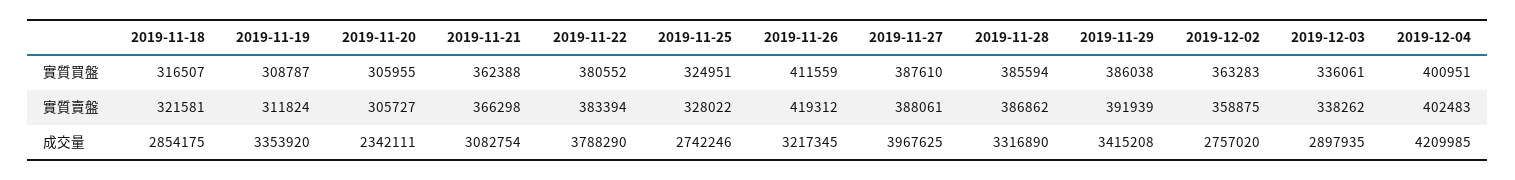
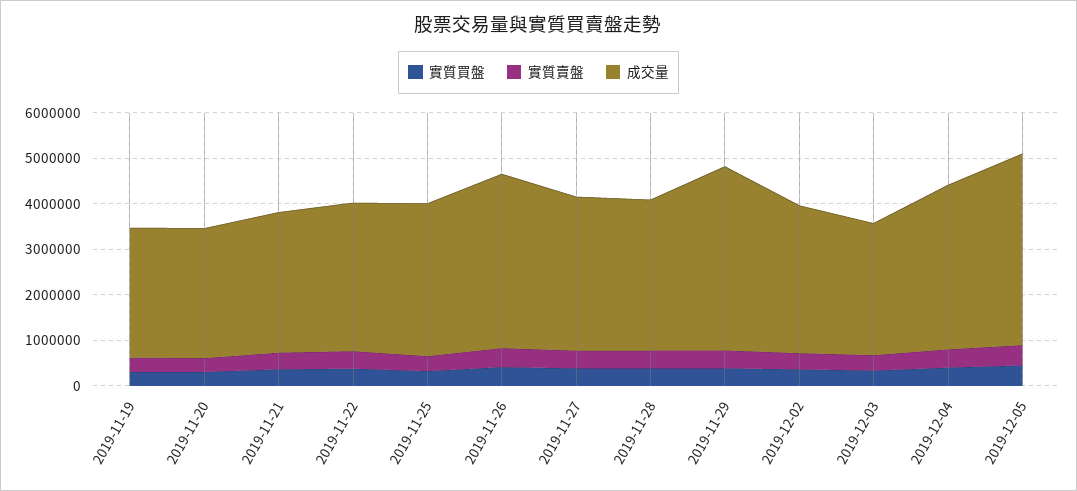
實質買盤, 2019-11-18: 316507 -> none
實質賣盤, 2019-11-18: 321581 -> none
成交量, 2019-11-18: 2854175 -> none
成交量, 2019-11-19: 3353920 -> 2800000
成交量, 2019-11-20: 2342111 -> 2800000
成交量, 2019-11-22: 3788290 -> 3200000
成交量, 2019-11-25: 2742246 -> 3400000
成交量, 2019-11-26: 3217345 -> 3800000
成交量, 2019-11-27: 3967625 -> 3400000
成交量, 2019-11-29: 3415208 -> 4000000
成交量, 2019-12-02: 2757020 -> 3200000
成交量, 2019-12-04: 4209985 -> 3600000
實質買盤, 2019-12-05: none -> 400000
實質賣盤, 2019-12-05: none -> 400000
成交量, 2019-12-05: none -> 4200000

